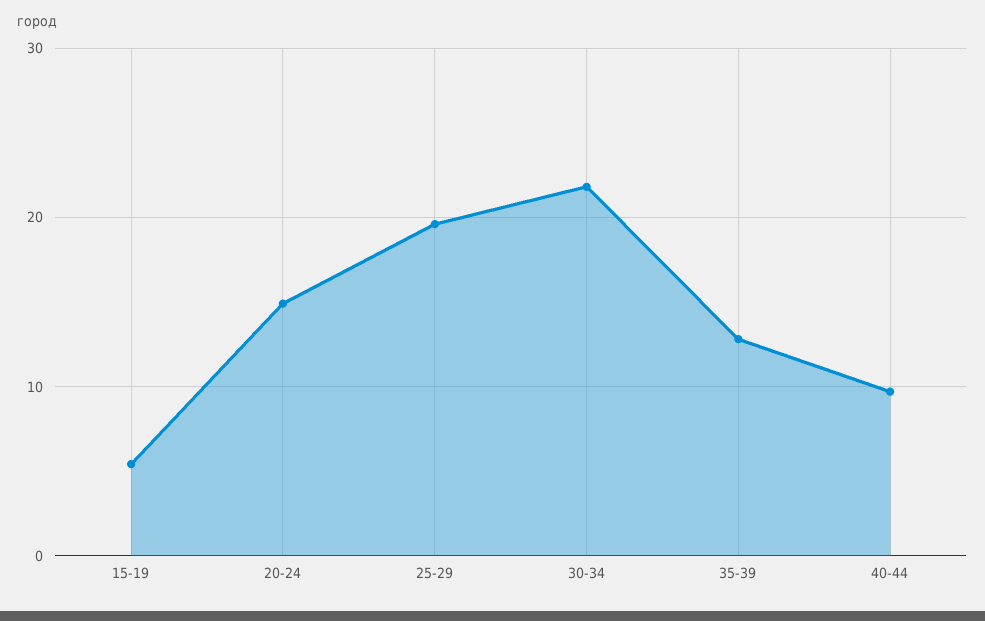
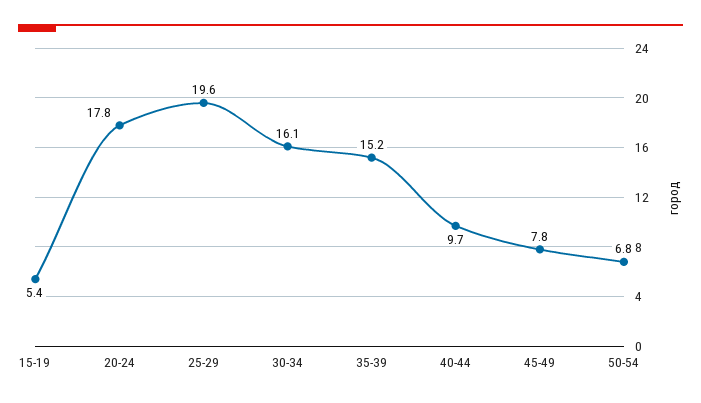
20-24: 15 -> 17.8
30-34: 22 -> 16.1
35-39: 13 -> 15.2
45-49: none -> 7.8
50-54: none -> 6.8

